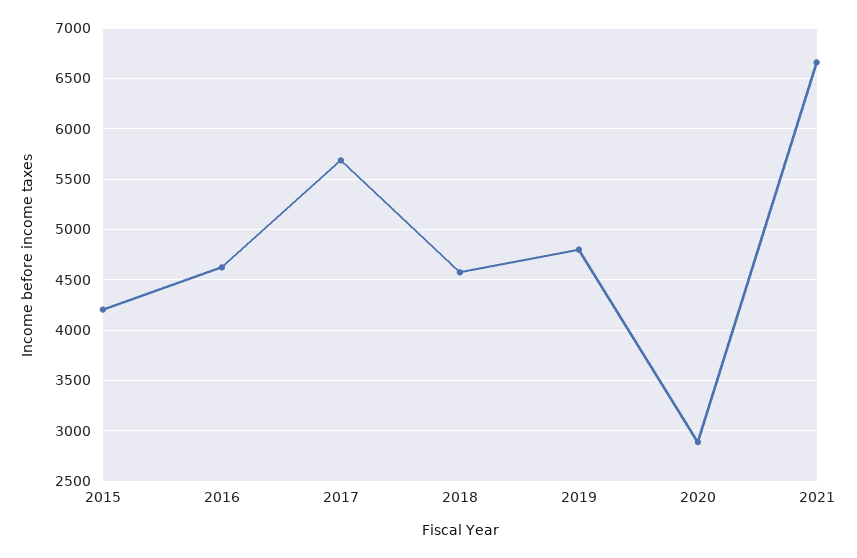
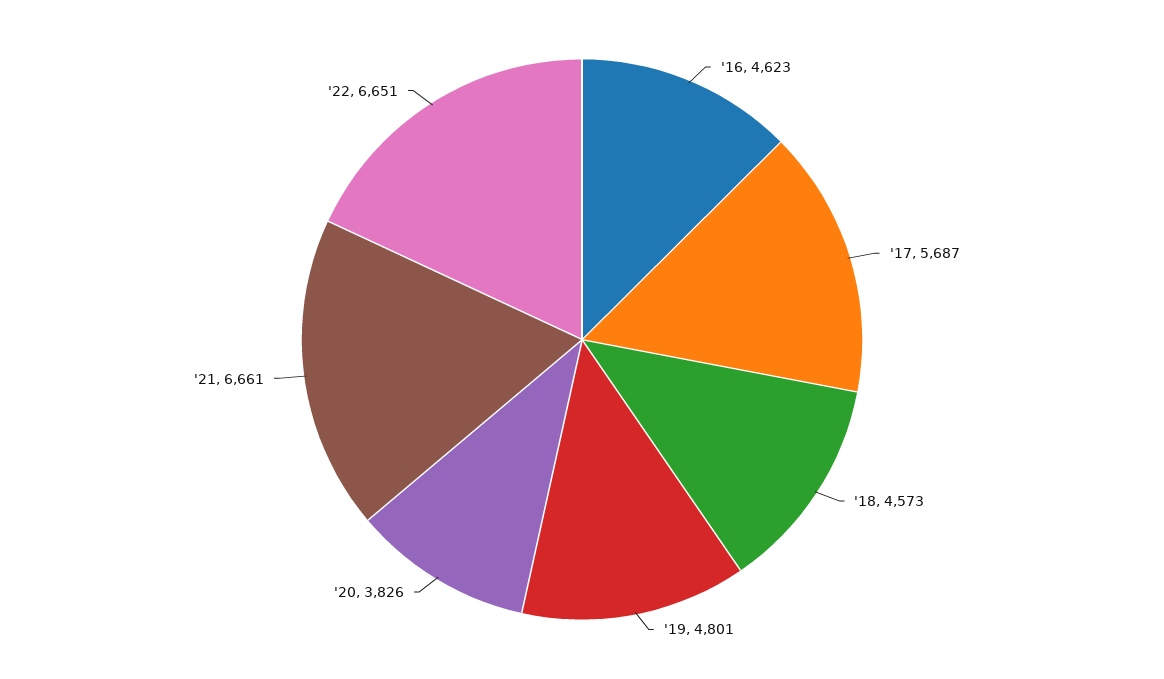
2015: 4200 -> none
2020: 2900 -> 3826
'22: none -> 6651

